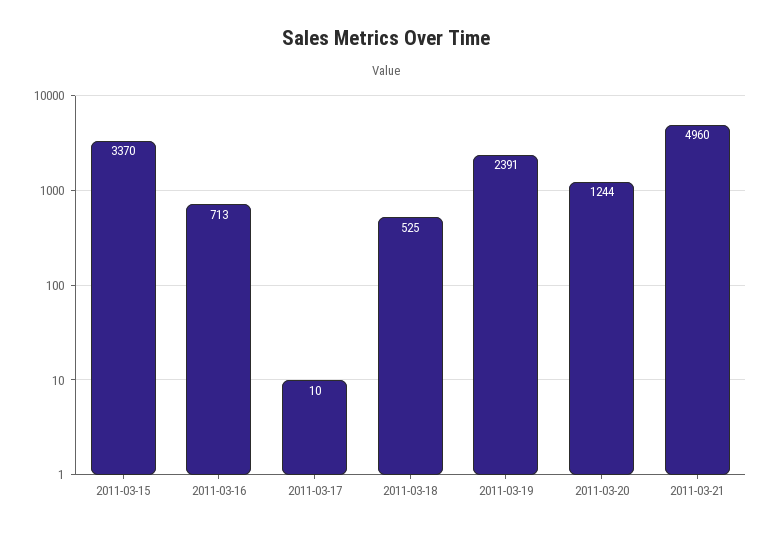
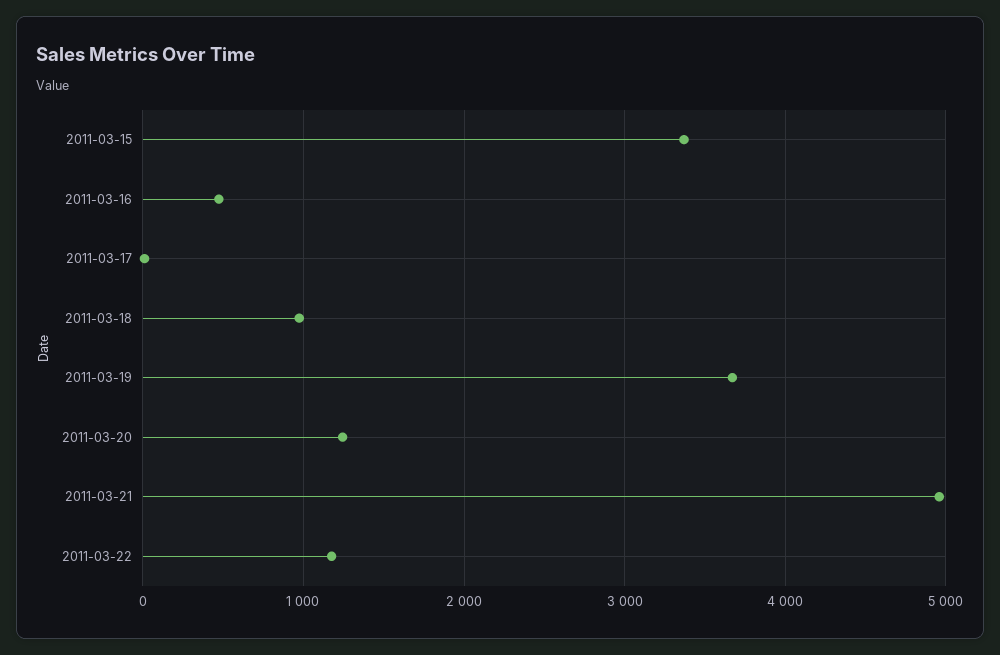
2011-03-16: 713 -> 500
2011-03-18: 525 -> 1000
2011-03-19: 2391 -> 3700
2011-03-22: none -> 1200

